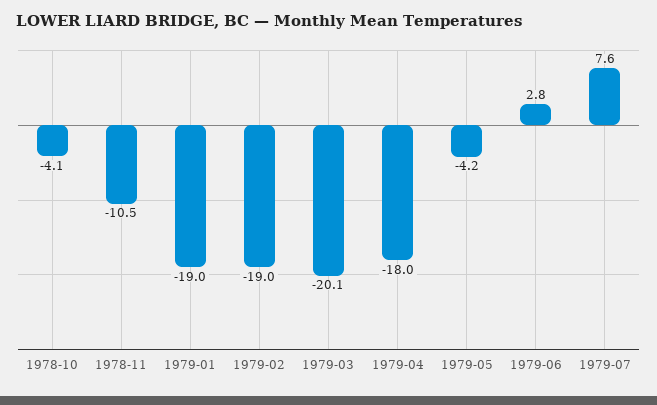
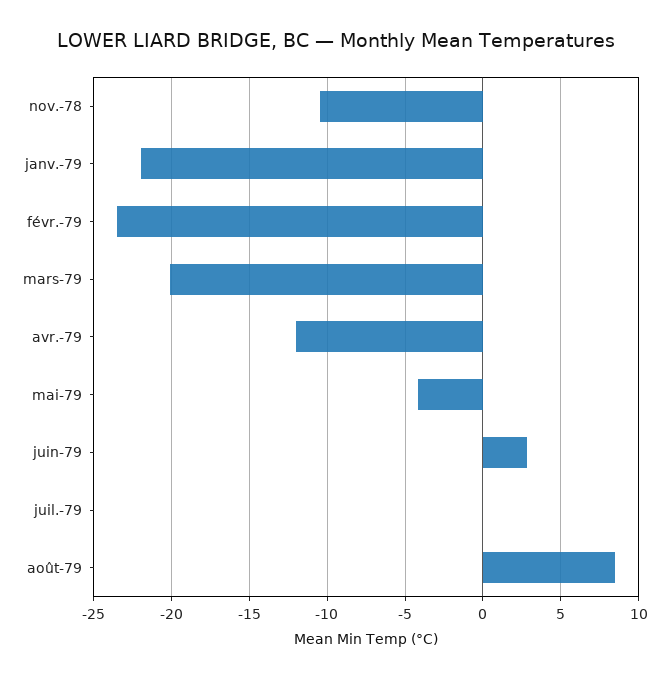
1978-10: -4.1 -> none
1979-01: -19 -> -22
1979-02: -19 -> -23.5
1979-04: -18 -> -12
1979-07: 7.6 -> 0
août-79: none -> 8.5

